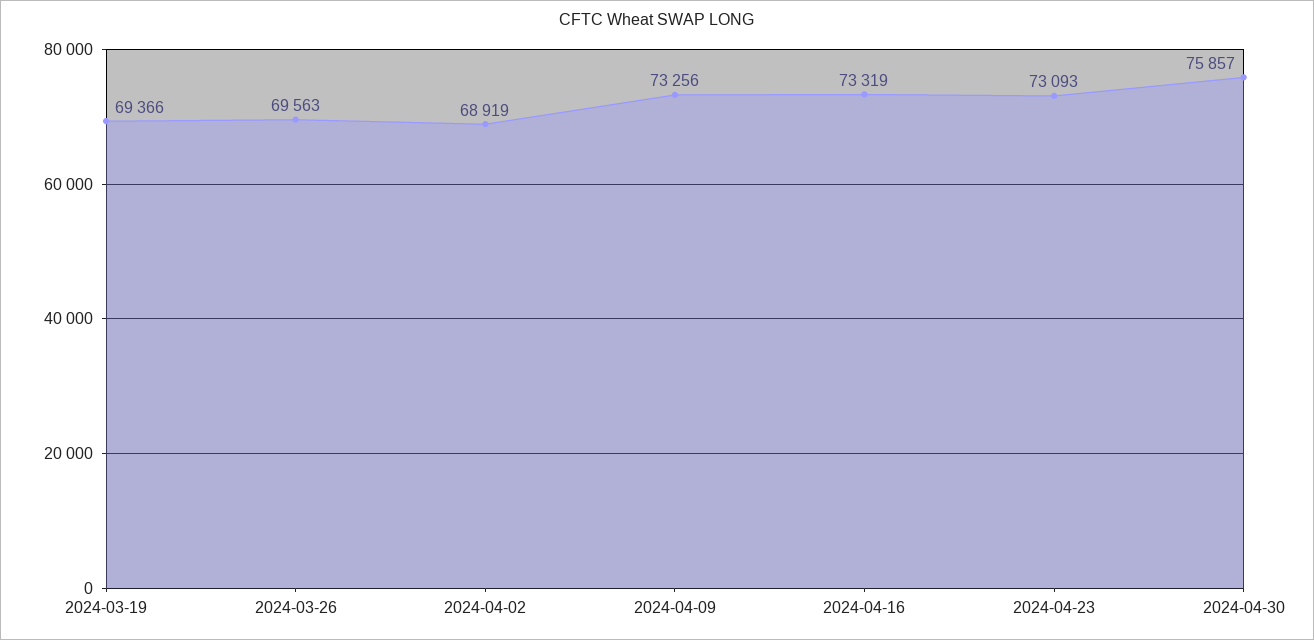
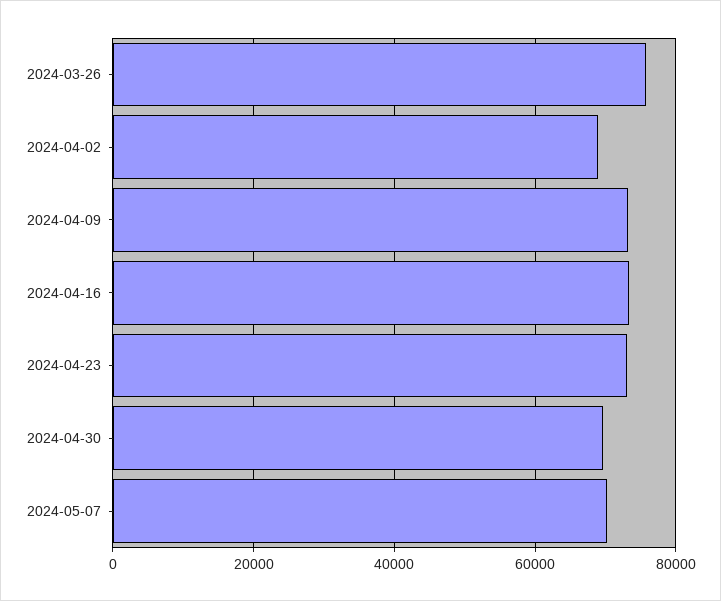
2024-03-19: 69366 -> none
2024-03-26: 69563 -> 76000
2024-04-30: 75857 -> 70000
2024-05-07: none -> 70000

